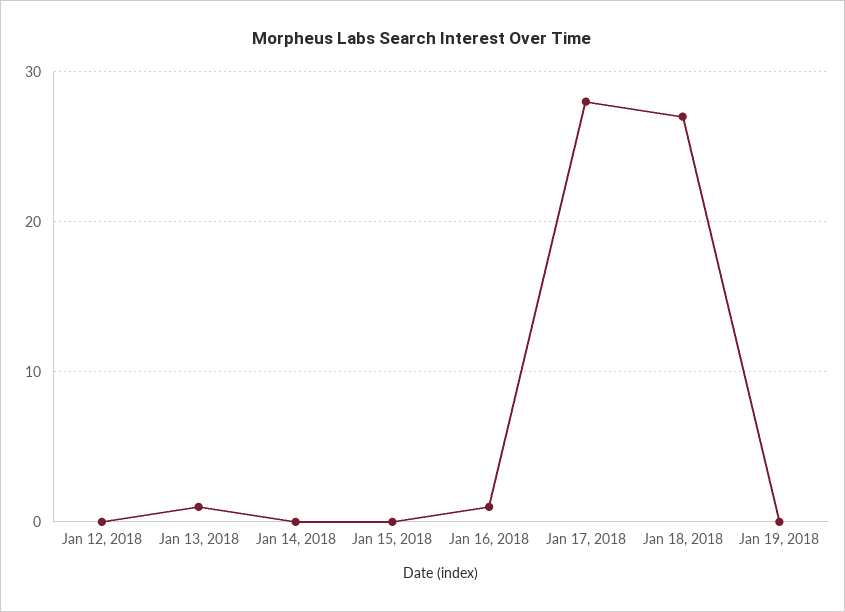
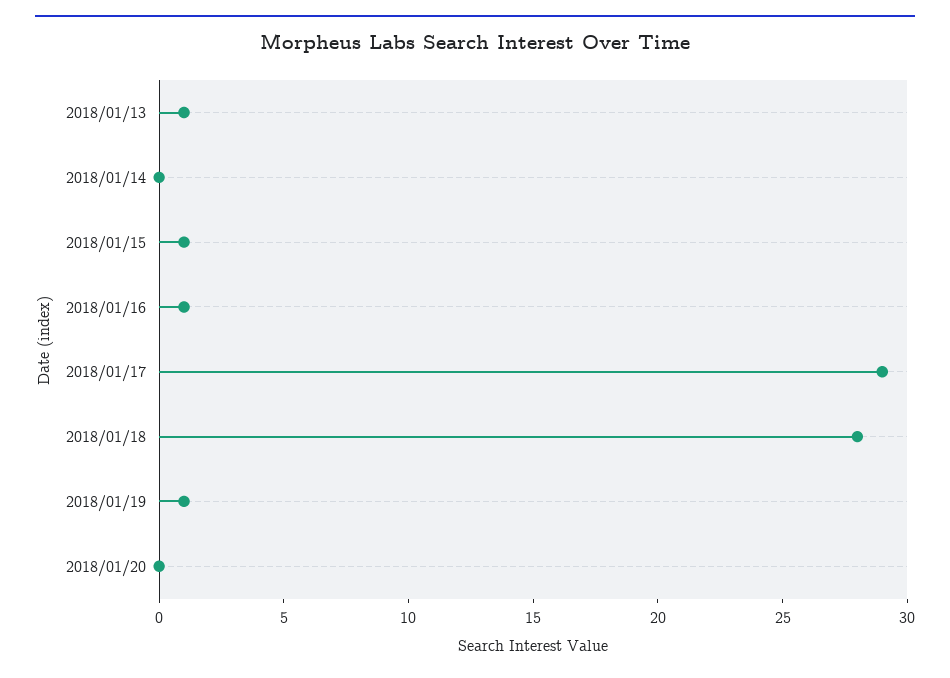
Jan 12, 2018: 0 -> none
Jan 15, 2018: 0 -> 1
Jan 17, 2018: 28 -> 29
Jan 18, 2018: 27 -> 28
Jan 19, 2018: 0 -> 1
2018/01/20: none -> 0

